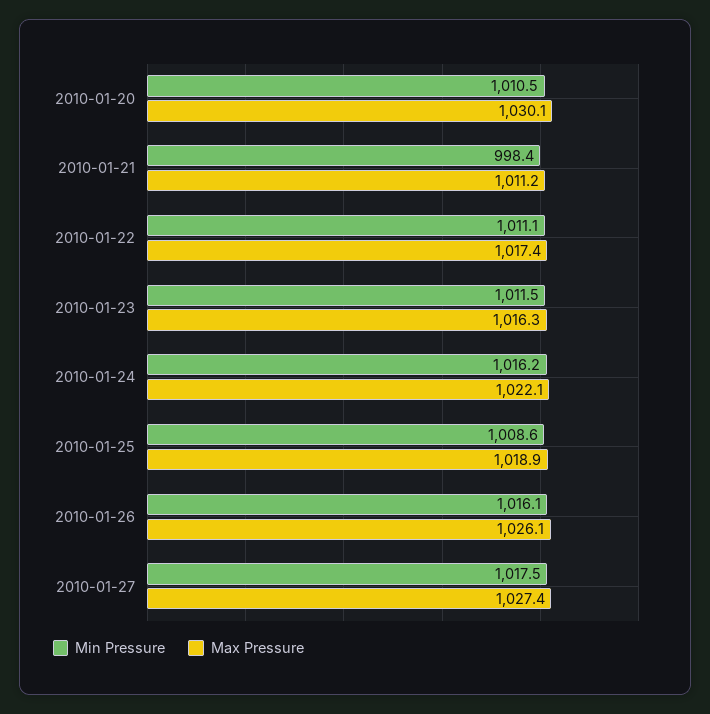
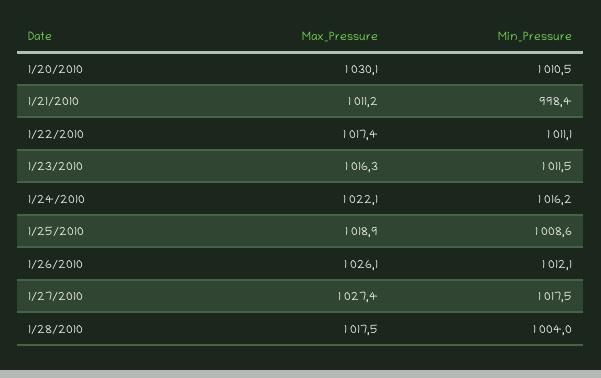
Min Pressure, 2010-01-26: 1016.1 -> 1012.1
Max Pressure, 1/28/2010: none -> 1017.5
Min Pressure, 1/28/2010: none -> 1004

